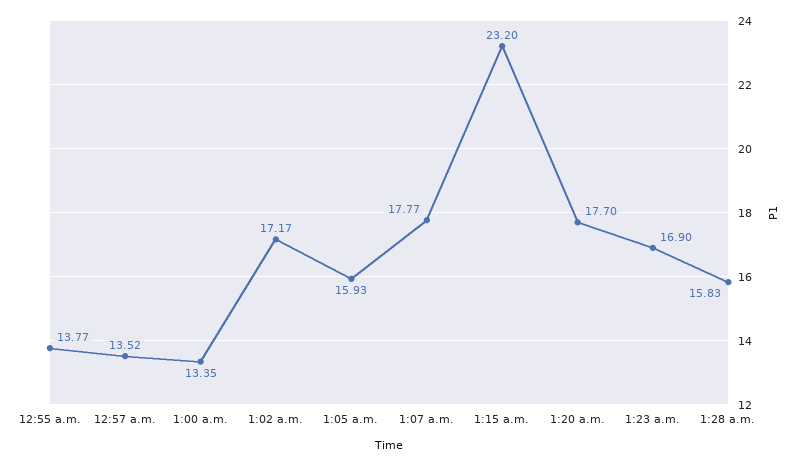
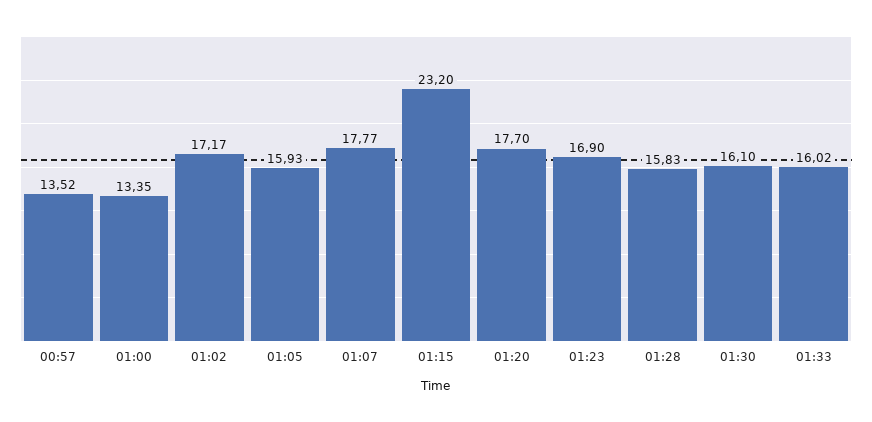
12:55 a.m.: 13.77 -> none
01:30: none -> 16.1
01:33: none -> 16.02

